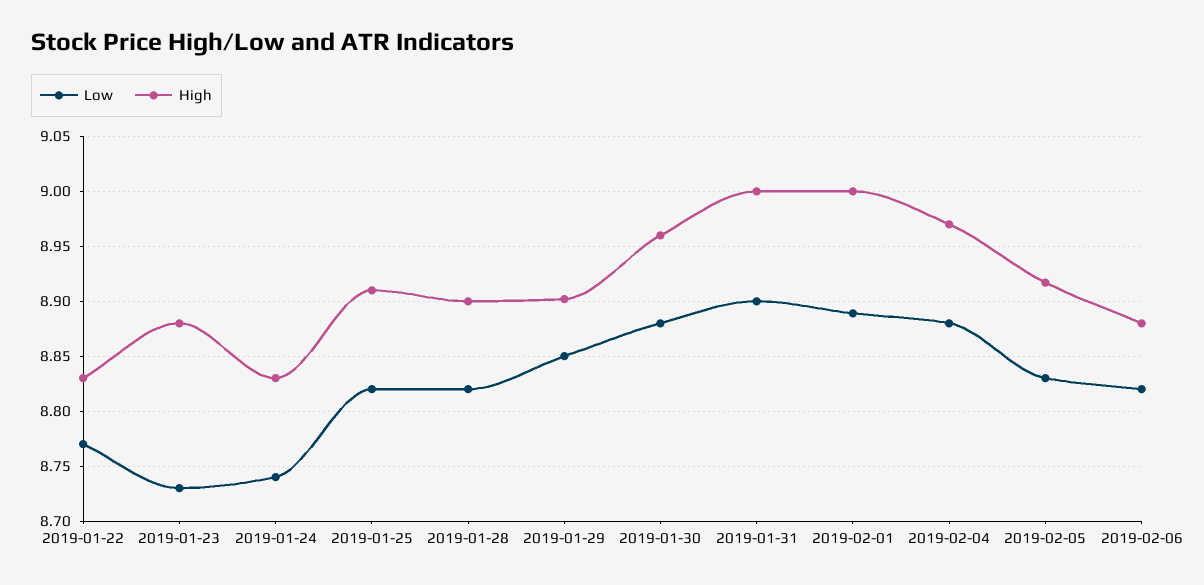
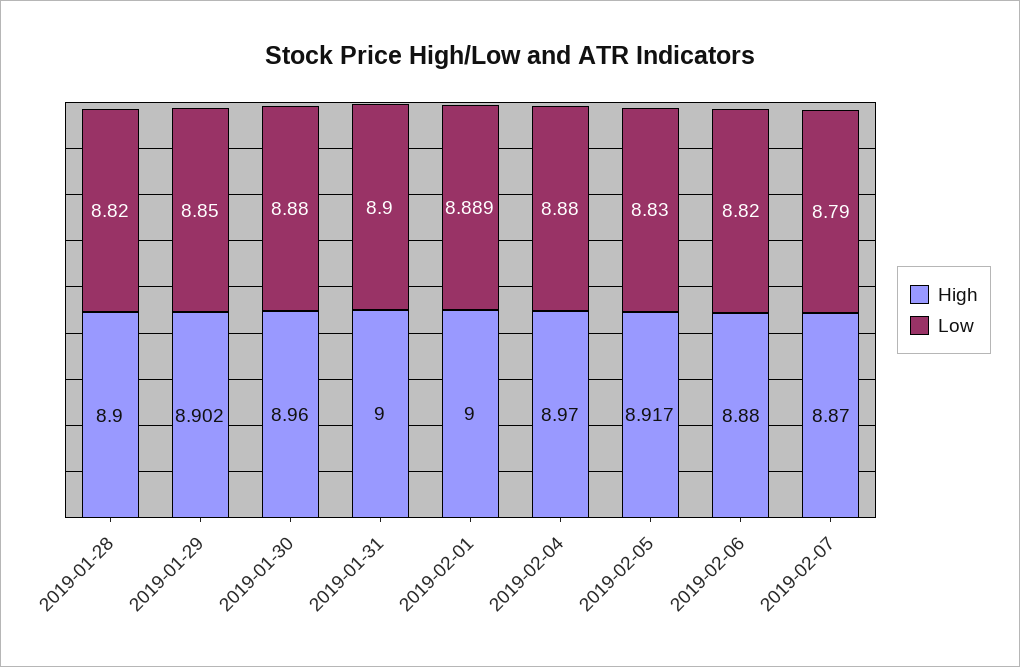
Low, 2019-01-22: 8.77 -> none
High, 2019-01-22: 8.83 -> none
Low, 2019-01-23: 8.73 -> none
High, 2019-01-23: 8.88 -> none
Low, 2019-01-24: 8.74 -> none
High, 2019-01-24: 8.83 -> none
Low, 2019-01-25: 8.82 -> none
High, 2019-01-25: 8.91 -> none
High, 2019-02-07: none -> 8.87
Low, 2019-02-07: none -> 8.79

